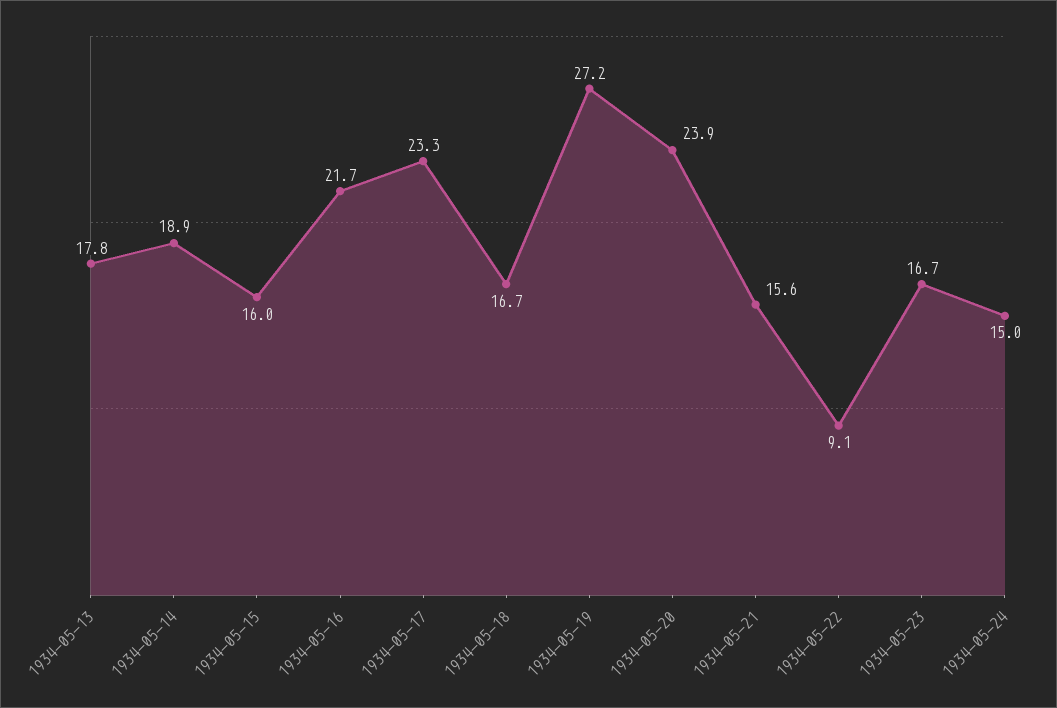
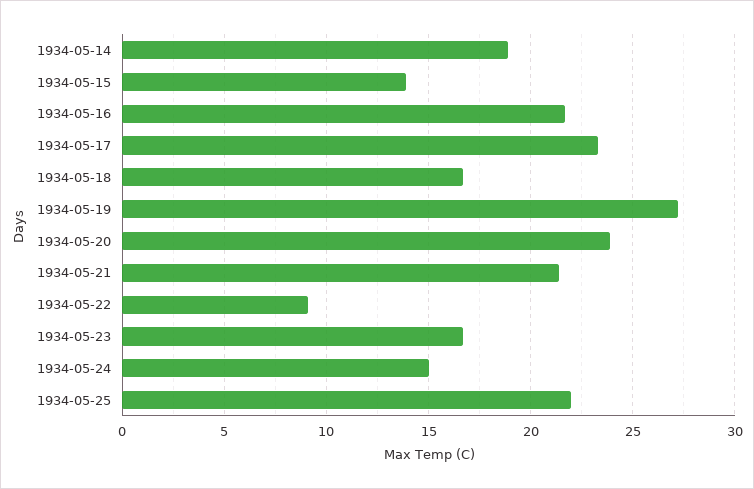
1934-05-13: 17.8 -> none
1934-05-15: 16 -> 14
1934-05-21: 15.6 -> 21.5
1934-05-25: none -> 22

